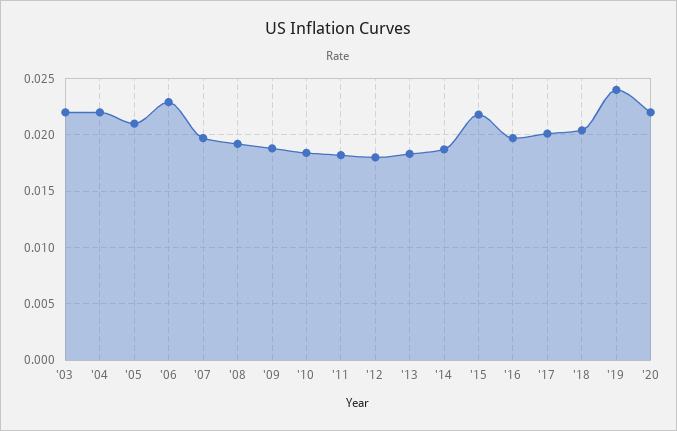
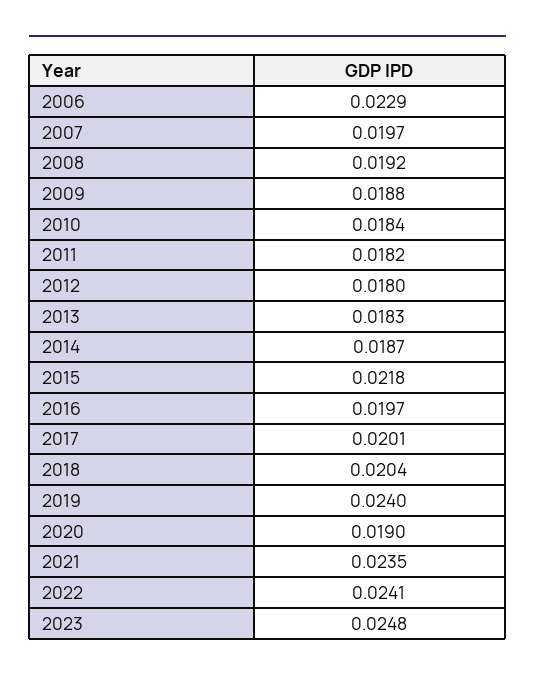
'03: 0.022 -> none
'04: 0.022 -> none
'05: 0.021 -> none
'20: 0.022 -> 0.019
2021: none -> 0.0235
2022: none -> 0.0241
2023: none -> 0.0248

